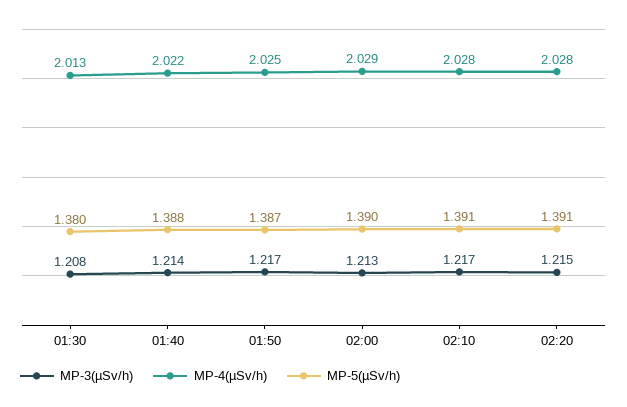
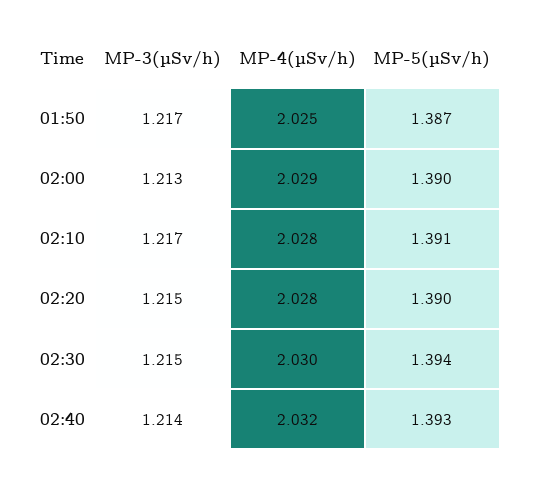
MP-3(µSv/h), 01:30: 1.208 -> none
MP-4(µSv/h), 01:30: 2.013 -> none
MP-5(µSv/h), 01:30: 1.38 -> none
MP-3(µSv/h), 01:40: 1.214 -> none
MP-4(µSv/h), 01:40: 2.022 -> none
MP-5(µSv/h), 01:40: 1.388 -> none
MP-5(µSv/h), 02:20: 1.391 -> 1.39
MP-3(µSv/h), 02:30: none -> 1.215
MP-4(µSv/h), 02:30: none -> 2.03
MP-5(µSv/h), 02:30: none -> 1.394
MP-3(µSv/h), 02:40: none -> 1.214
MP-4(µSv/h), 02:40: none -> 2.032
MP-5(µSv/h), 02:40: none -> 1.393

